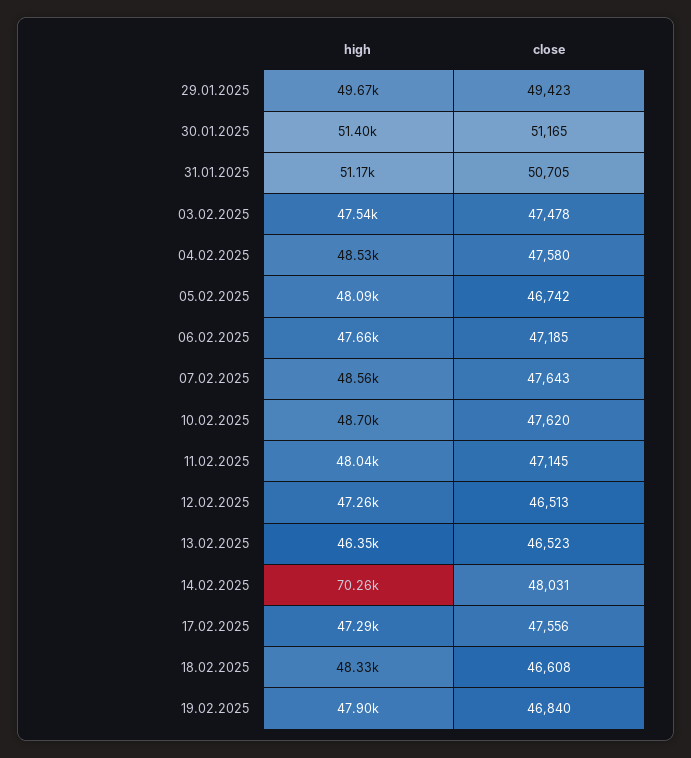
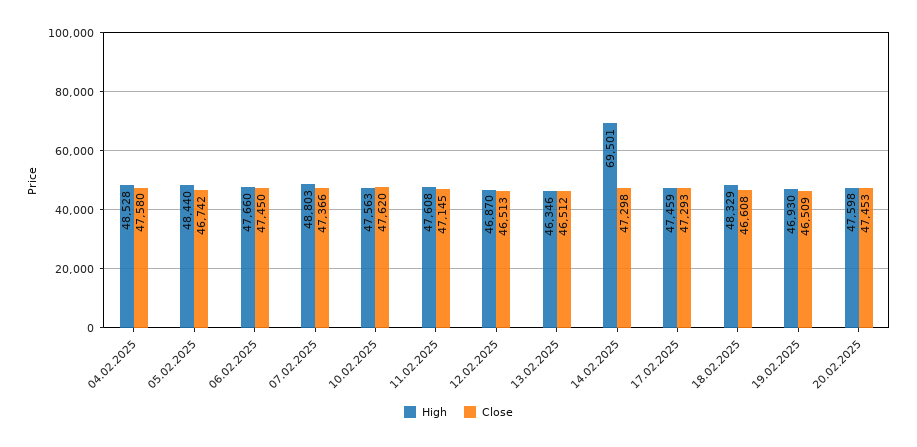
high, 29.01.2025: 49670 -> none
close, 29.01.2025: 49423 -> none
high, 30.01.2025: 51400 -> none
close, 30.01.2025: 51165 -> none
high, 31.01.2025: 51170 -> none
close, 31.01.2025: 50705 -> none
high, 03.02.2025: 47540 -> none
close, 03.02.2025: 47478 -> none
high, 05.02.2025: 48090 -> 48440
close, 06.02.2025: 47185 -> 47450
high, 07.02.2025: 48560 -> 48803
close, 07.02.2025: 47643 -> 47366
high, 10.02.2025: 48700 -> 47563
high, 11.02.2025: 48040 -> 47608
high, 12.02.2025: 47260 -> 46870
close, 13.02.2025: 46523 -> 46512
high, 14.02.2025: 70260 -> 69501
close, 14.02.2025: 48031 -> 47298
high, 17.02.2025: 47290 -> 47459
close, 17.02.2025: 47556 -> 47293
high, 19.02.2025: 47900 -> 46930
close, 19.02.2025: 46840 -> 46509
high, 20.02.2025: none -> 47598
close, 20.02.2025: none -> 47453

